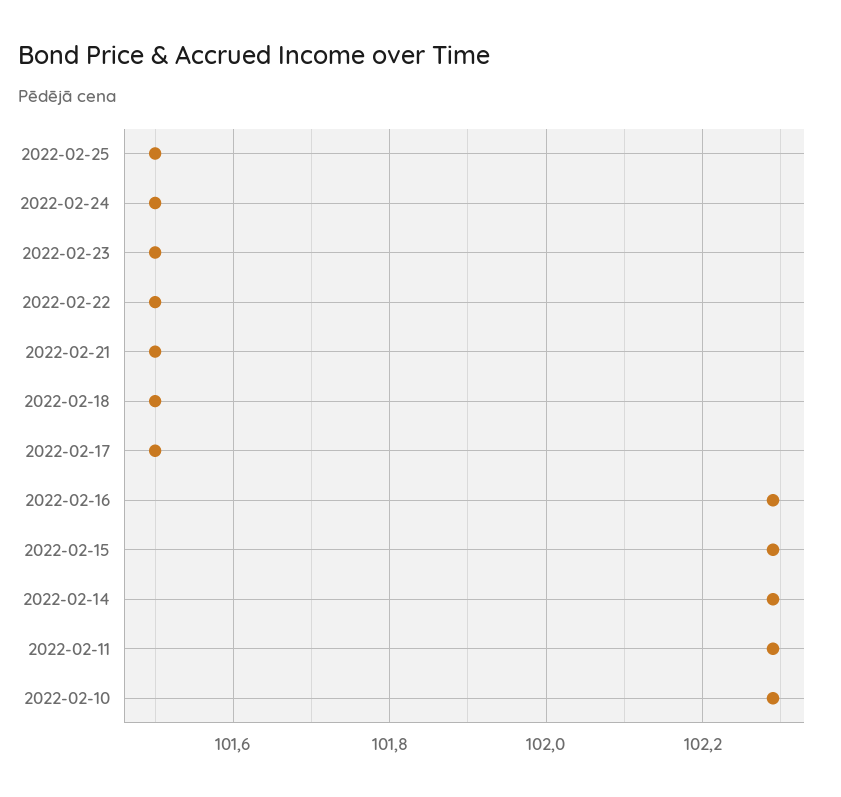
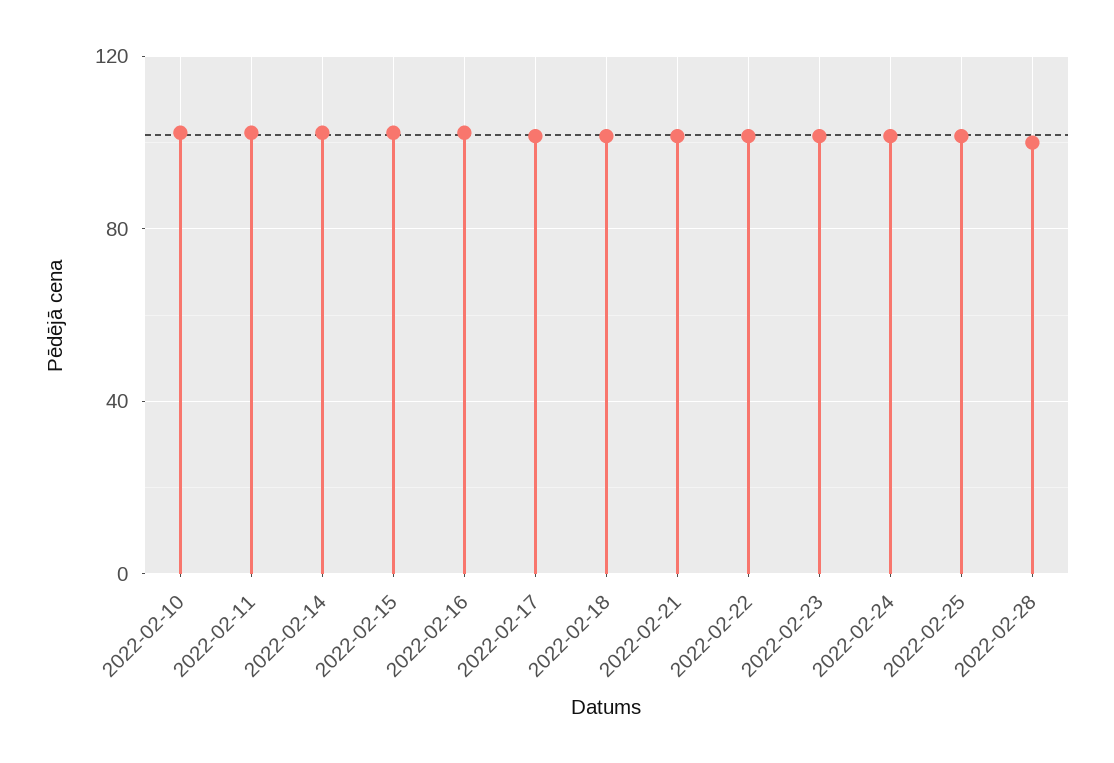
2022-02-28: none -> 100

